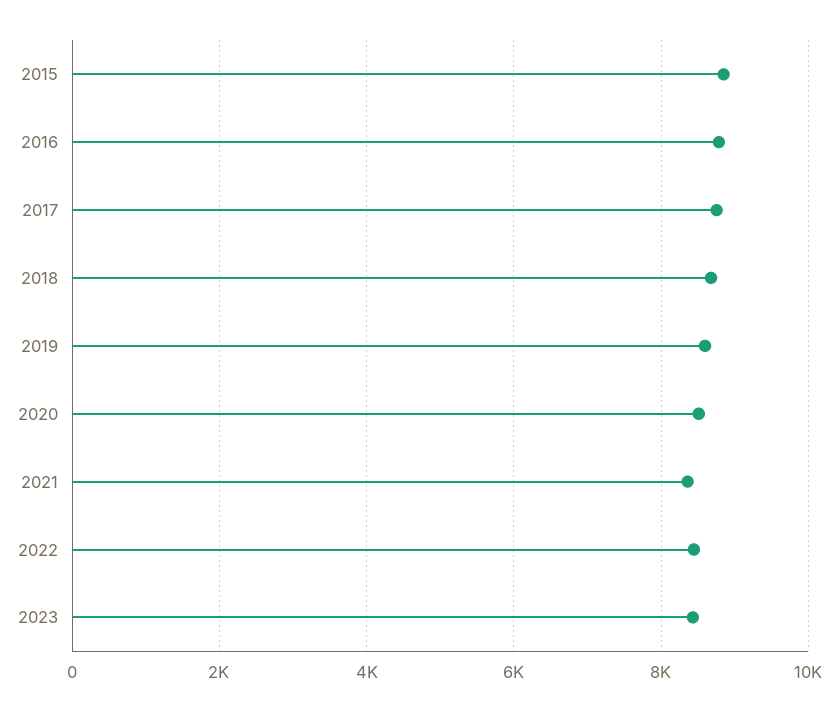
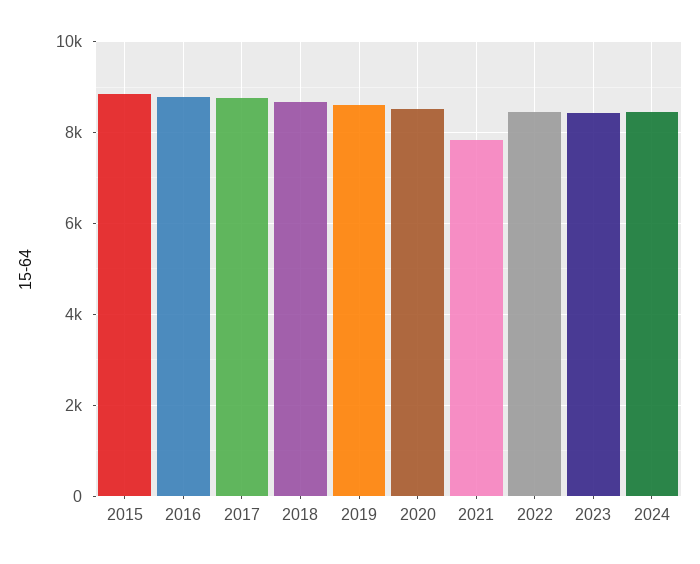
2021: 8400 -> 7800
2024: none -> 8400

